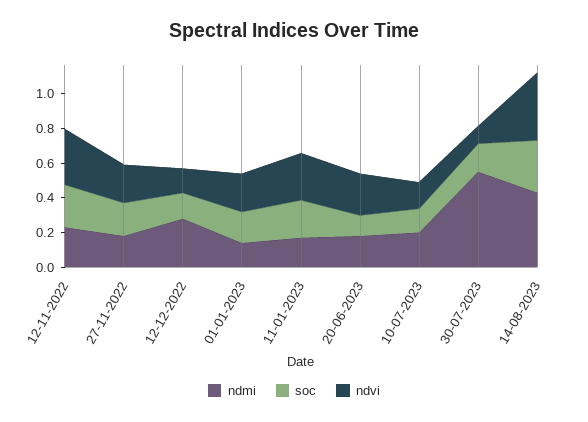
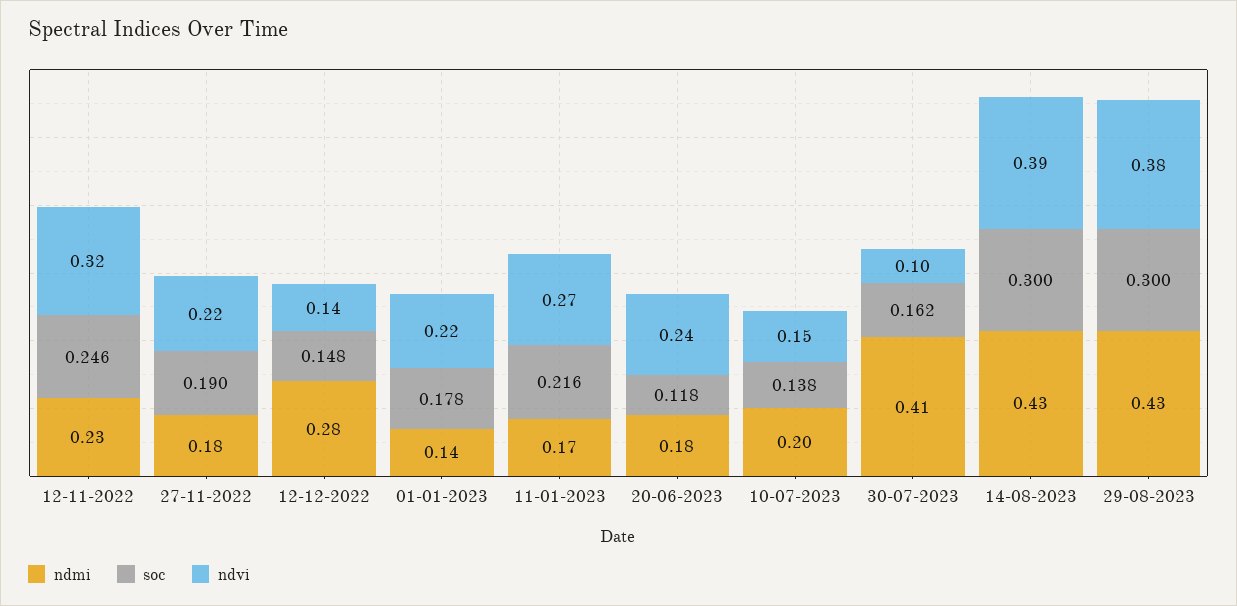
ndmi, 30-07-2023: 0.55 -> 0.41
ndmi, 29-08-2023: none -> 0.43
soc, 29-08-2023: none -> 0.3
ndvi, 29-08-2023: none -> 0.38

